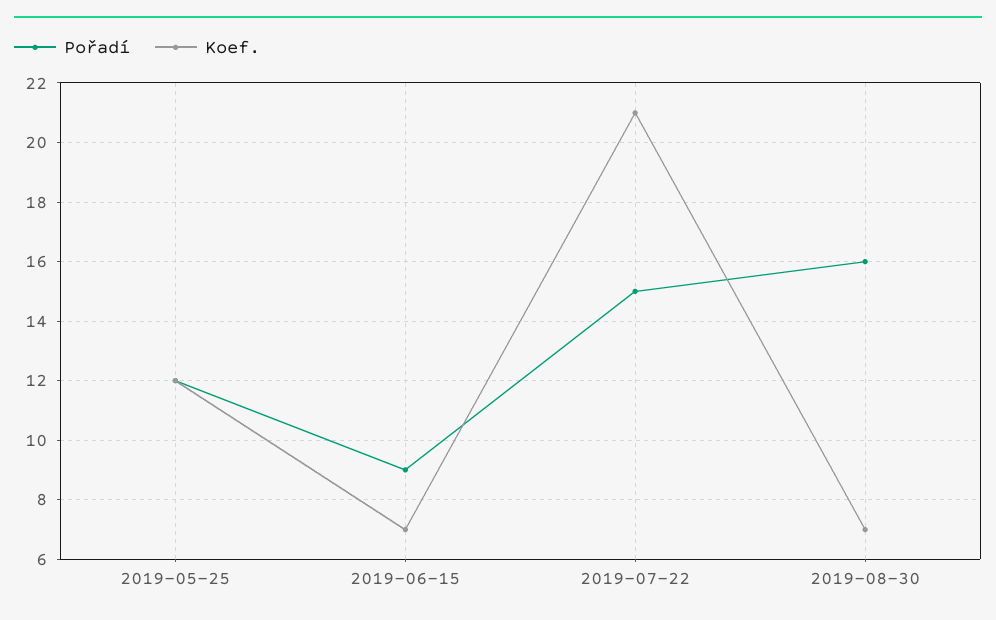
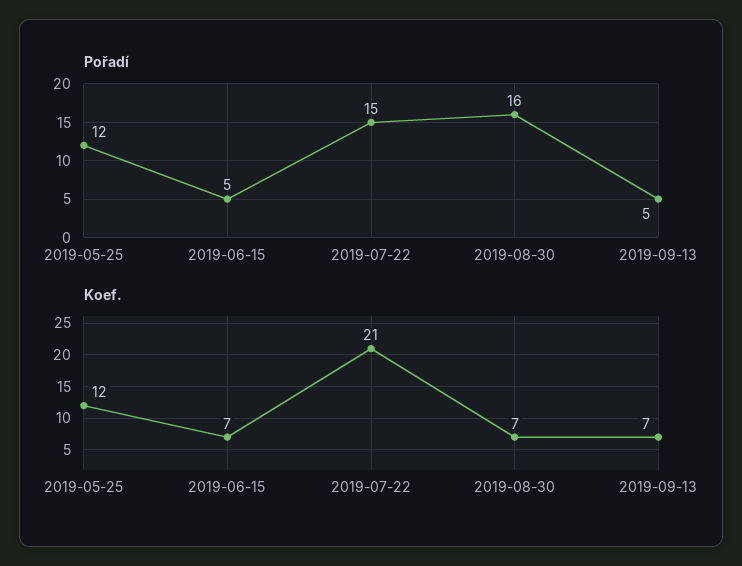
Pořadí, 2019-06-15: 9 -> 5
Pořadí, 2019-09-13: none -> 5
Koef., 2019-09-13: none -> 7

